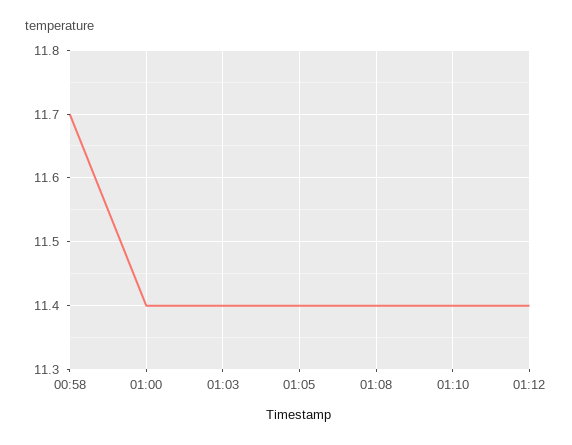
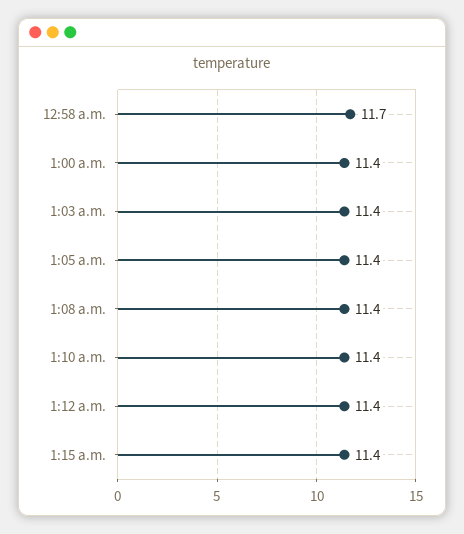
1:15 a.m.: none -> 11.4

